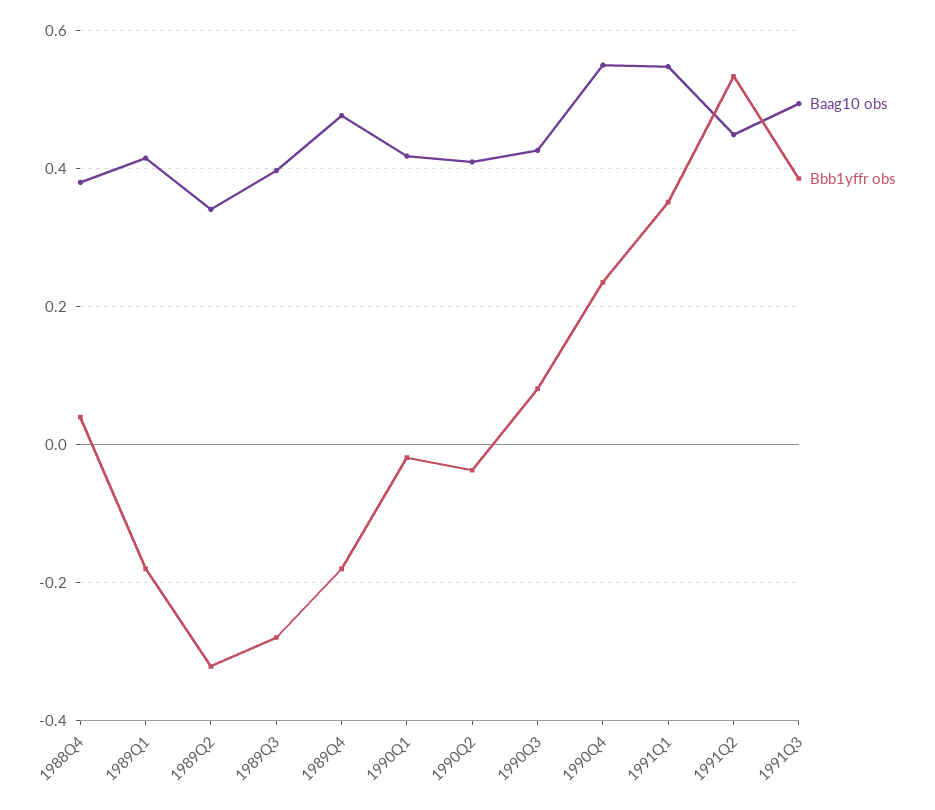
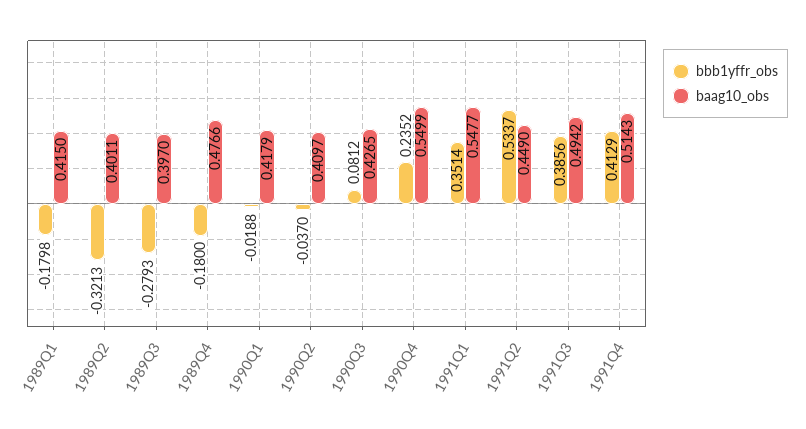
Baag10 obs, 1988Q4: 0.38 -> none
Bbb1yffr obs, 1988Q4: 0.04 -> none
Baag10 obs, 1989Q2: 0.34 -> 0.4011
Bbb1yffr obs, 1991Q4: none -> 0.4129
Baag10 obs, 1991Q4: none -> 0.5143

